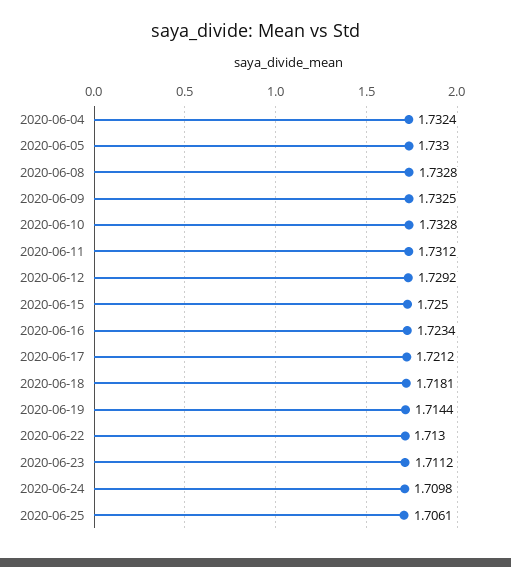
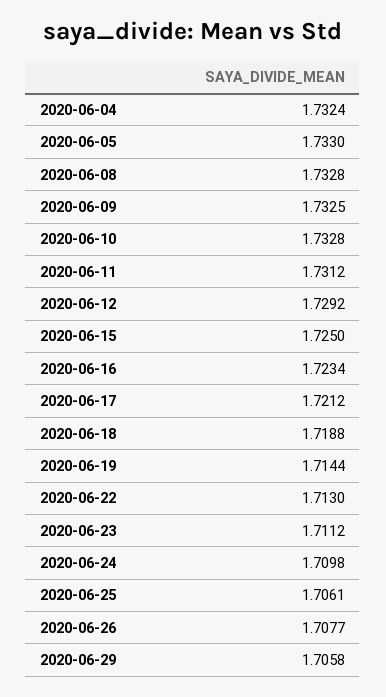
2020-06-18: 1.7181 -> 1.7188
2020-06-26: none -> 1.7077
2020-06-29: none -> 1.7058

